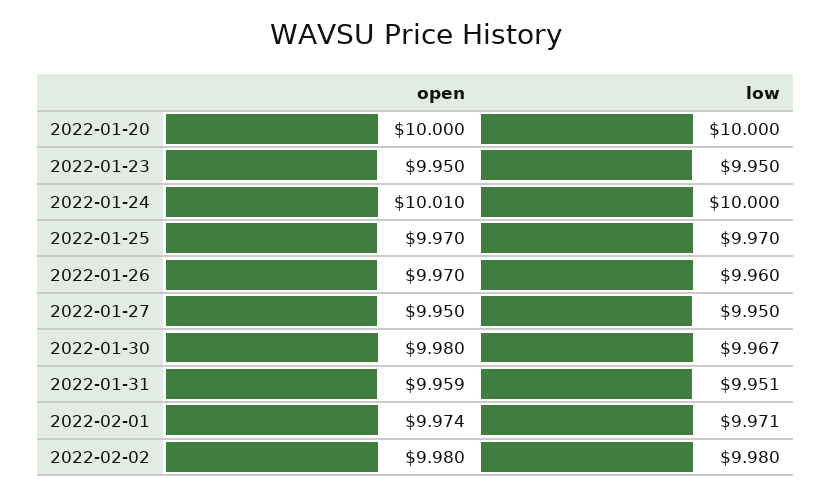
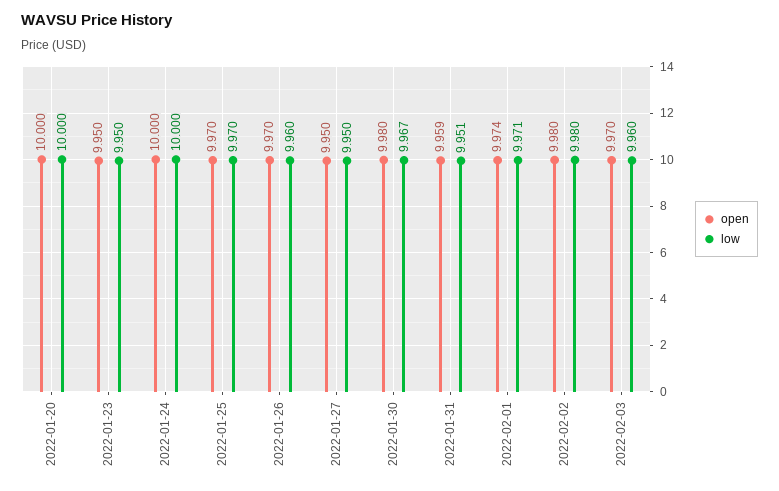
open, 2022-01-24: 10.01 -> 10
open, 2022-02-03: none -> 9.97
low, 2022-02-03: none -> 9.96

